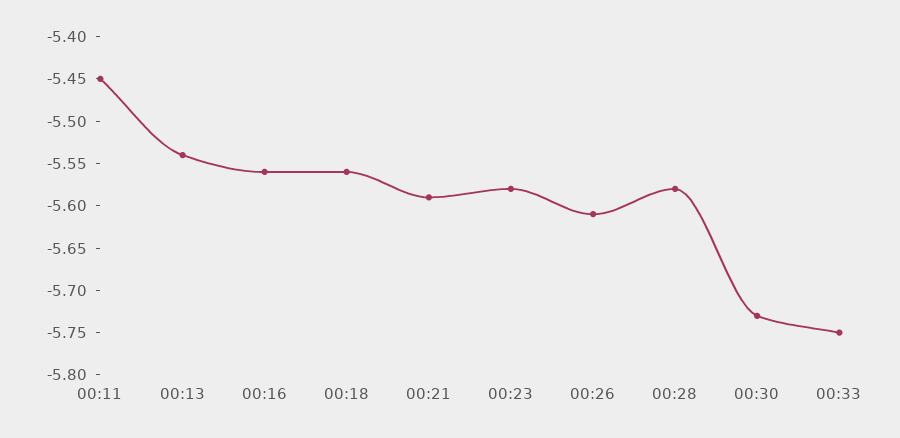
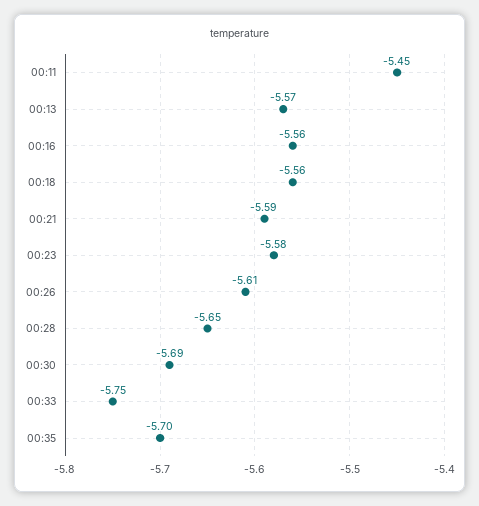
00:13: -5.54 -> -5.57
00:28: -5.58 -> -5.65
00:30: -5.73 -> -5.69
00:35: none -> -5.7

